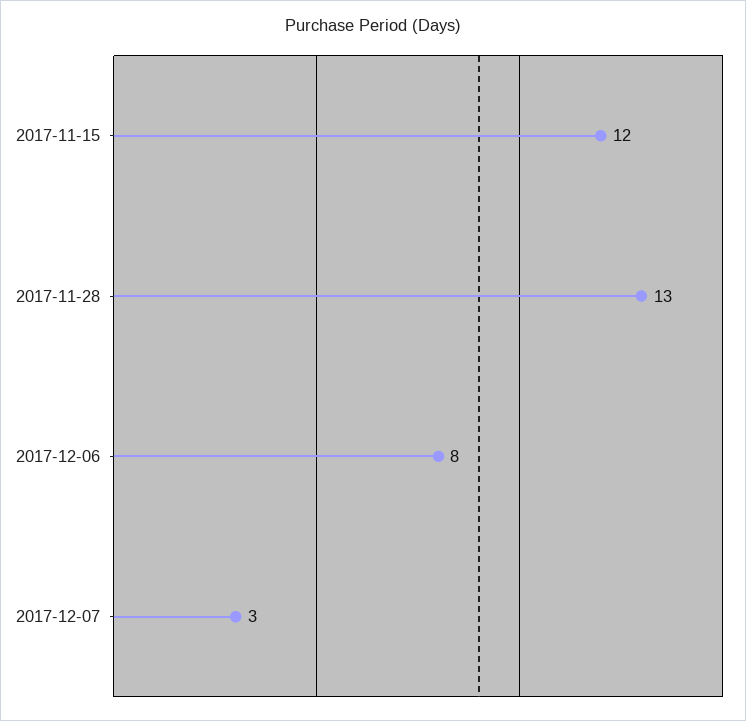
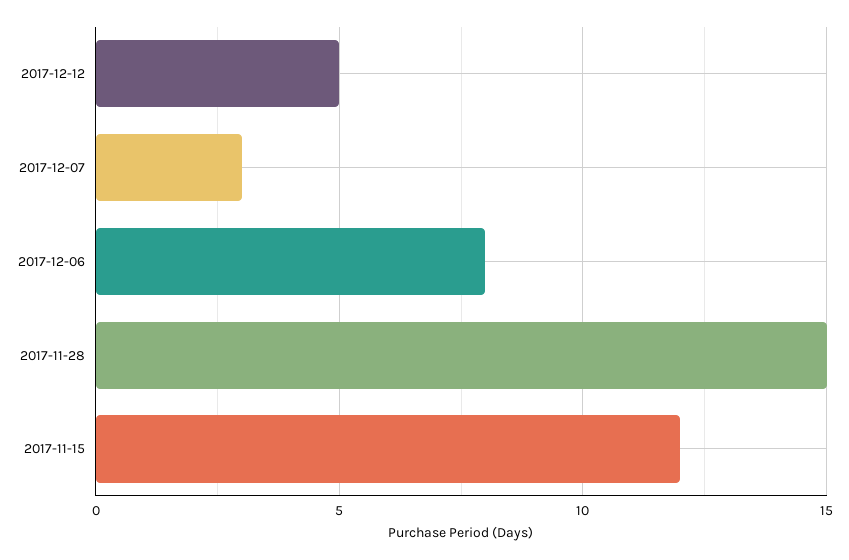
2017-11-28: 13 -> 15
2017-12-12: none -> 5

